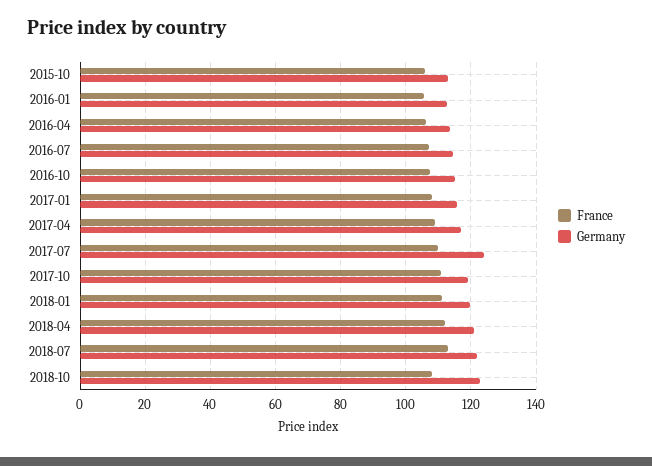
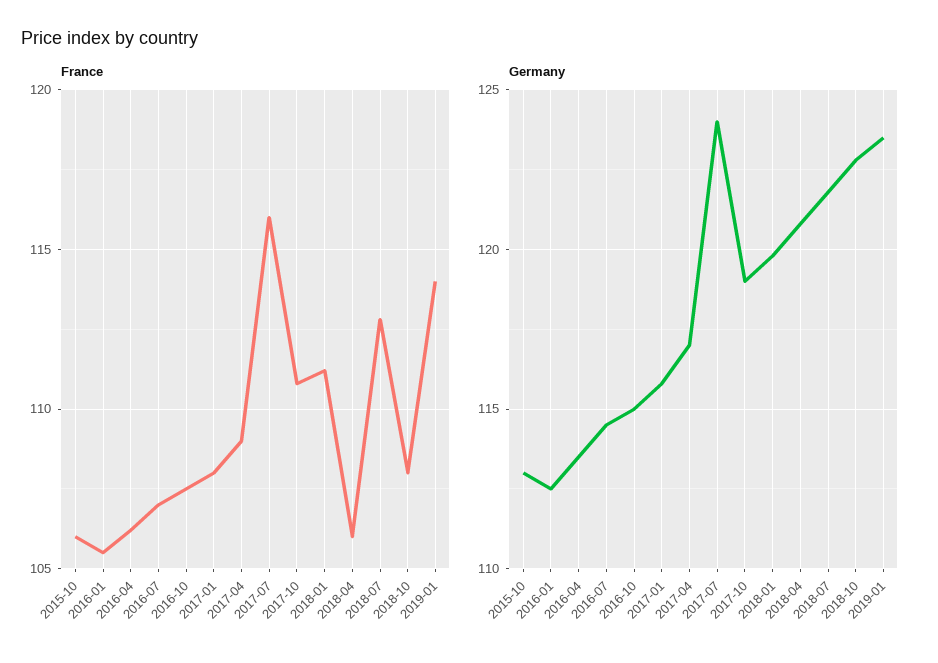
France, 2017-07: 110 -> 116
France, 2018-04: 112 -> 106
France, 2019-01: none -> 114
Germany, 2019-01: none -> 123.5

